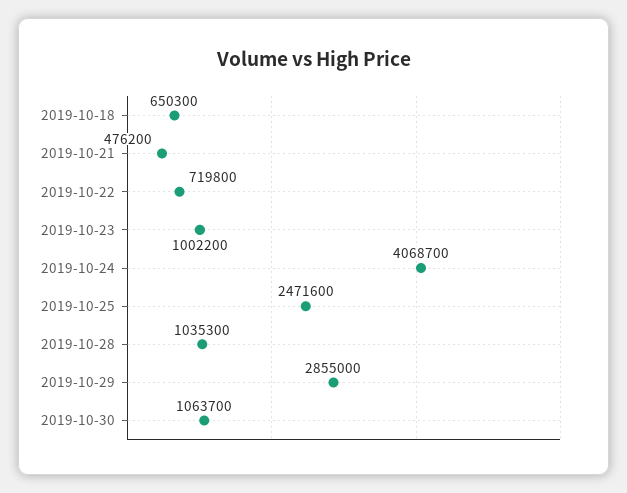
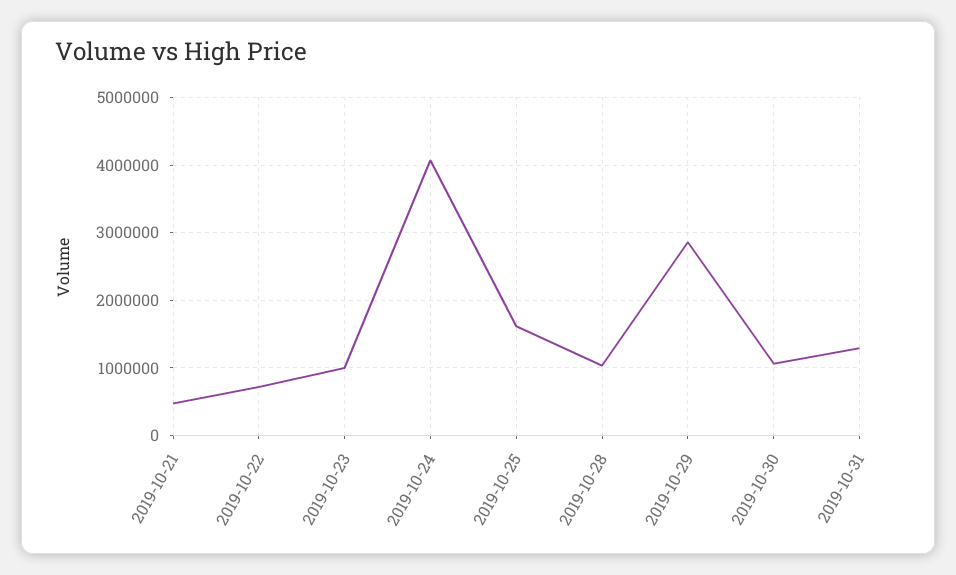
2019-10-18: 650300 -> none
2019-10-25: 2471600 -> 1600000
2019-10-31: none -> 1300000

